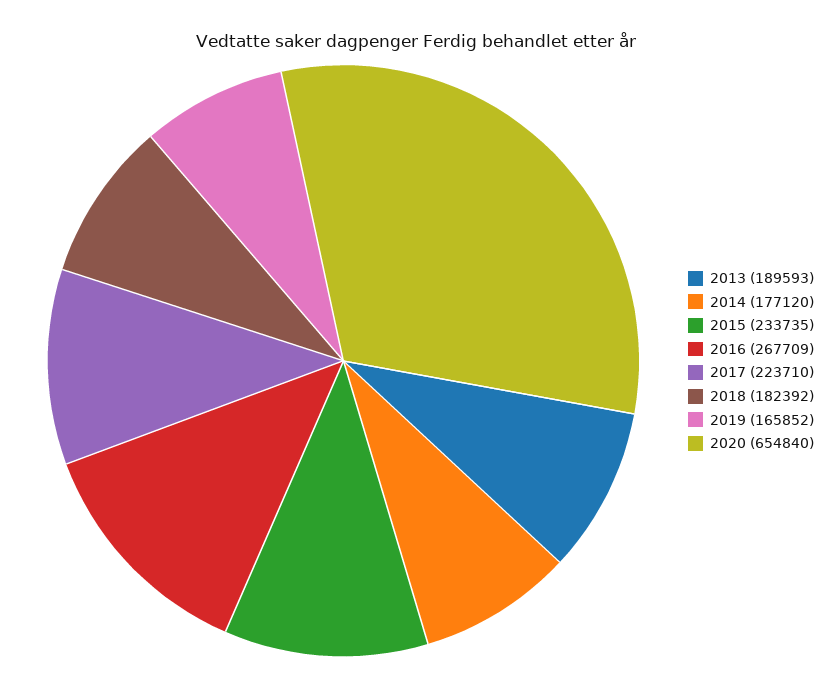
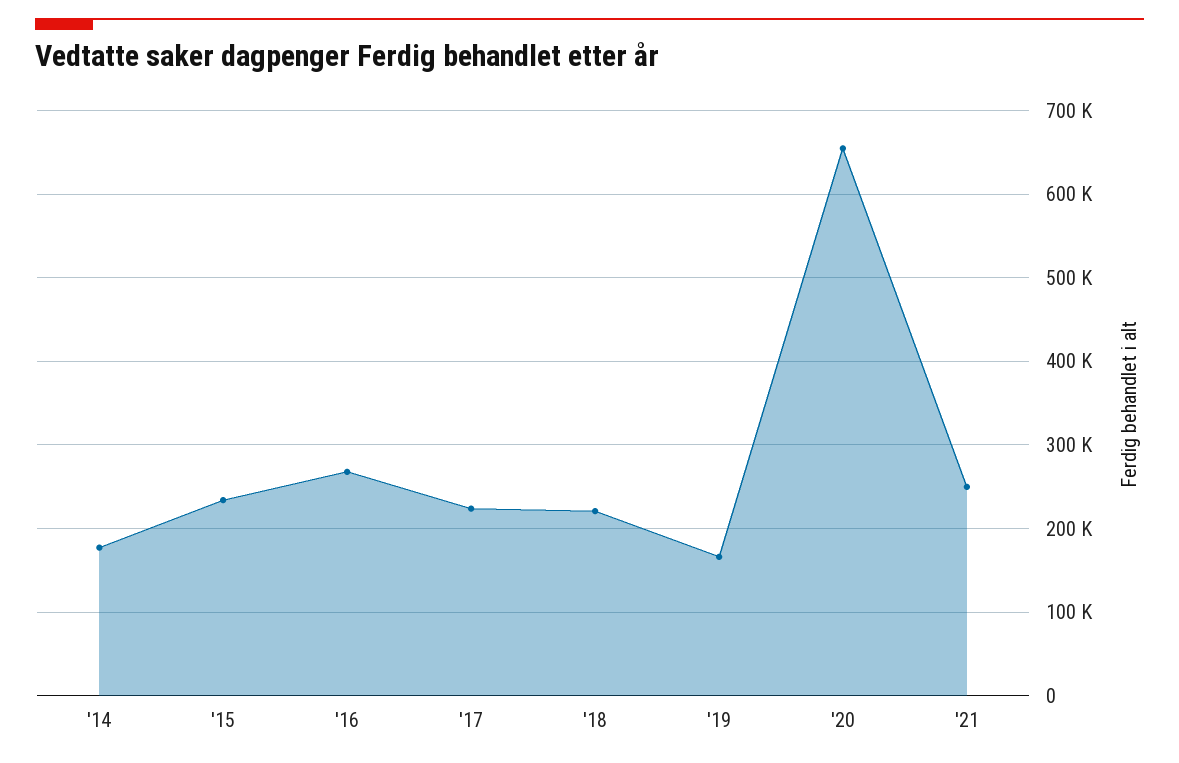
2013: 189593 -> none
2018: 182392 -> 220000
'21: none -> 250000

